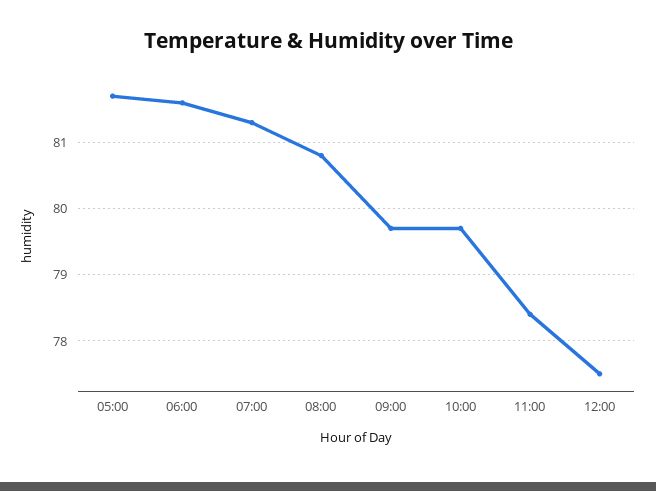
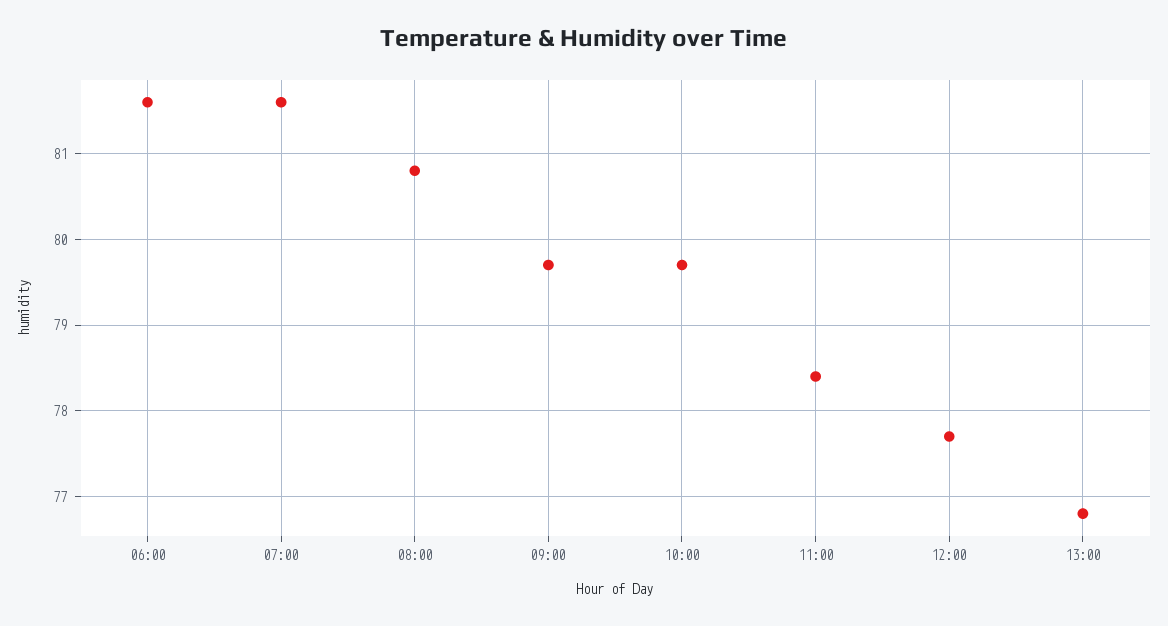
05:00: 81.7 -> none
07:00: 81.3 -> 81.6
12:00: 77.5 -> 77.7
13:00: none -> 76.8

